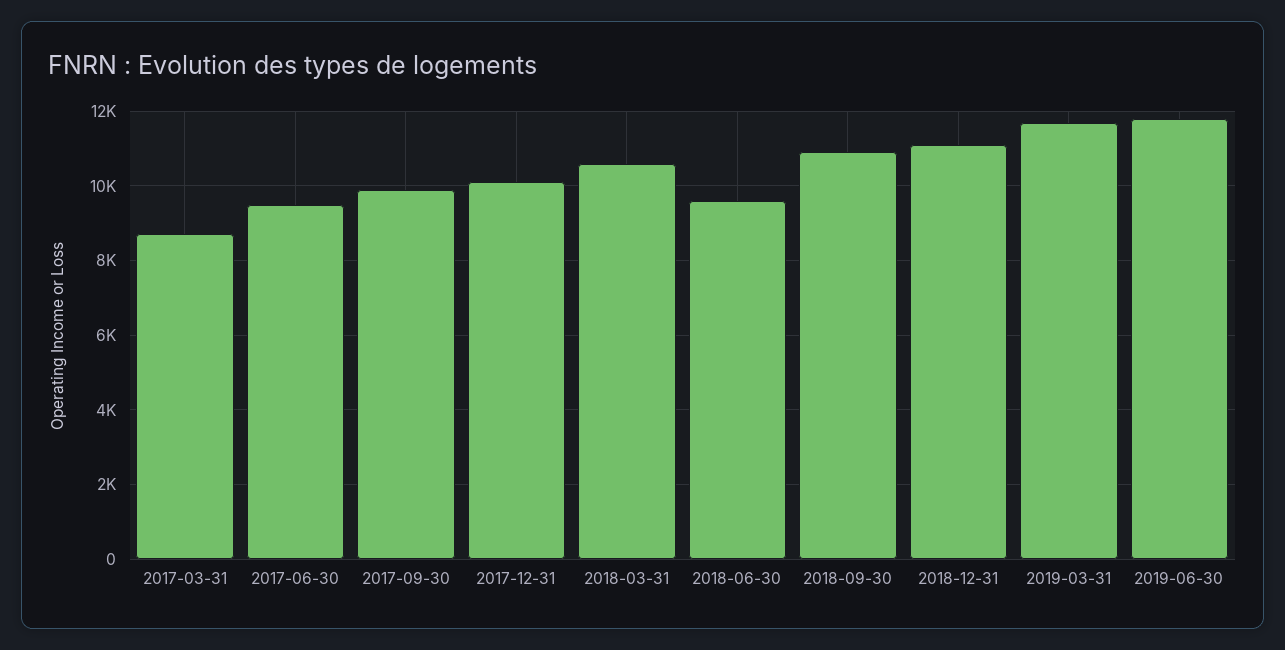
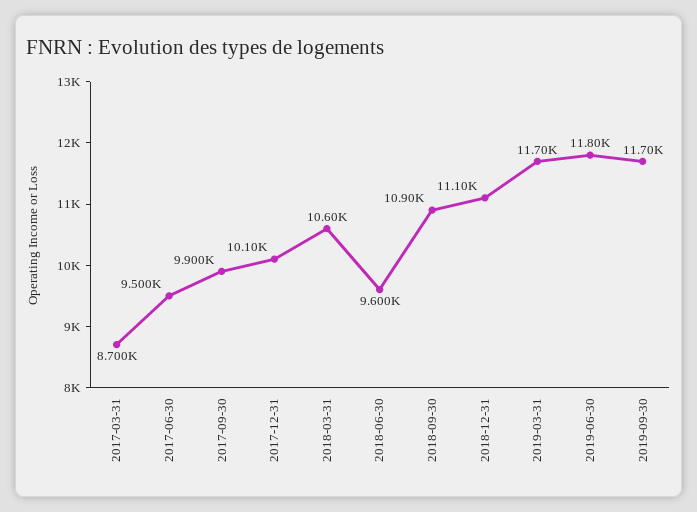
2019-09-30: none -> 11700

